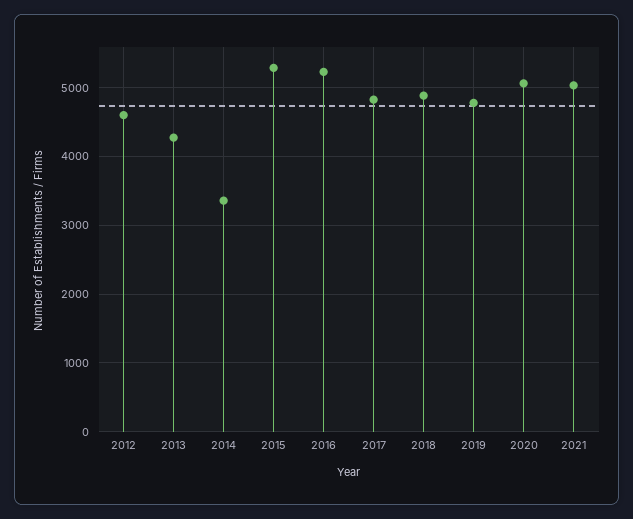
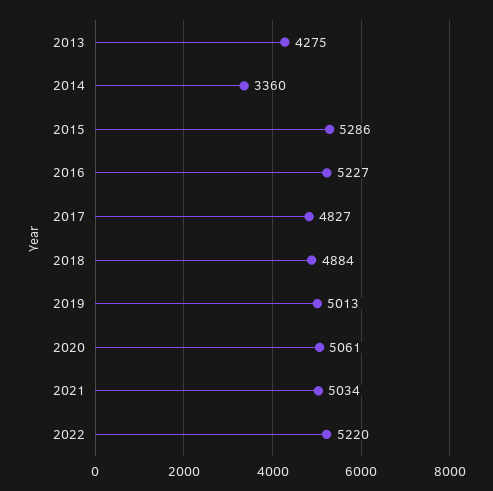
2012: 4600 -> none
2019: 4800 -> 5013
2022: none -> 5220

